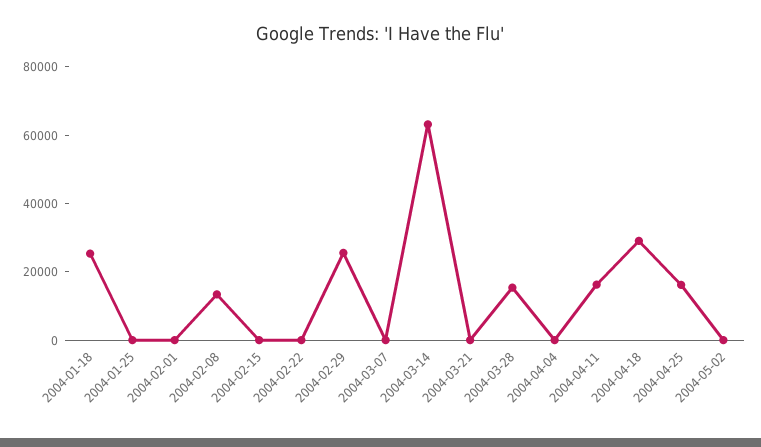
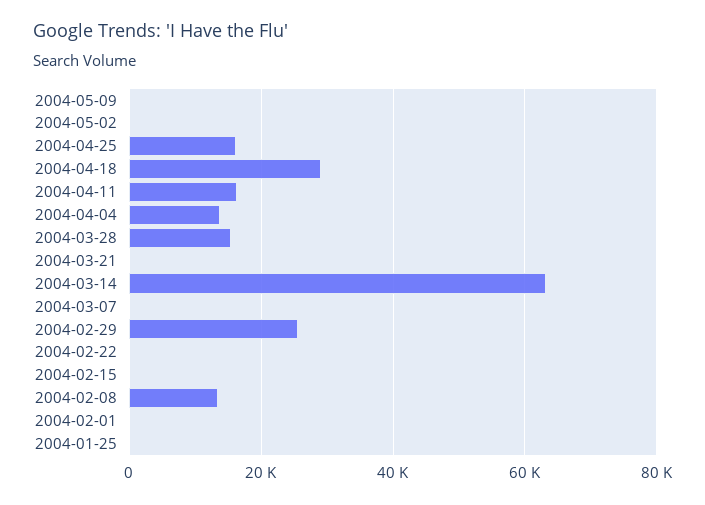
2004-01-18: 25000 -> none
2004-04-04: 0 -> 14000
2004-05-09: none -> 0

